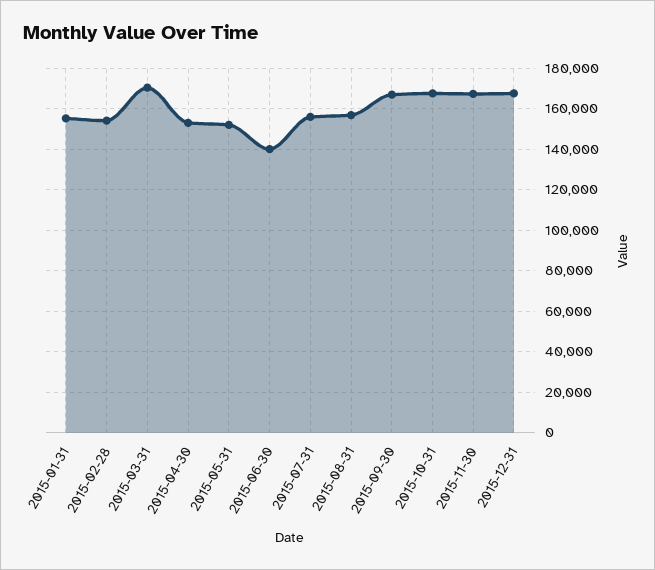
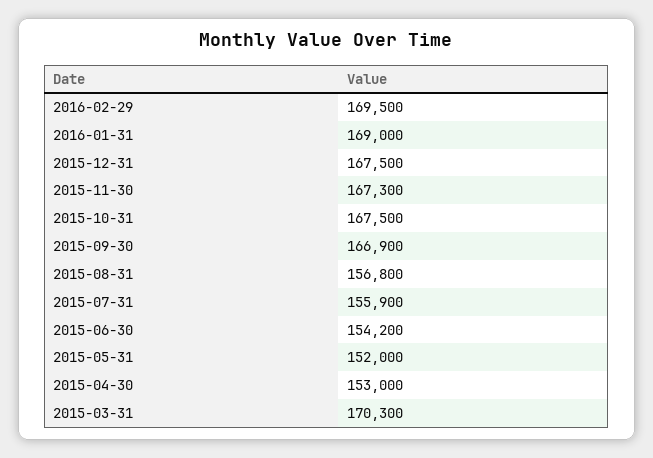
2015-01-31: 155000 -> none
2015-02-28: 155000 -> none
2015-06-30: 140000 -> 154200
2016-02-29: none -> 169500
2016-01-31: none -> 169000

